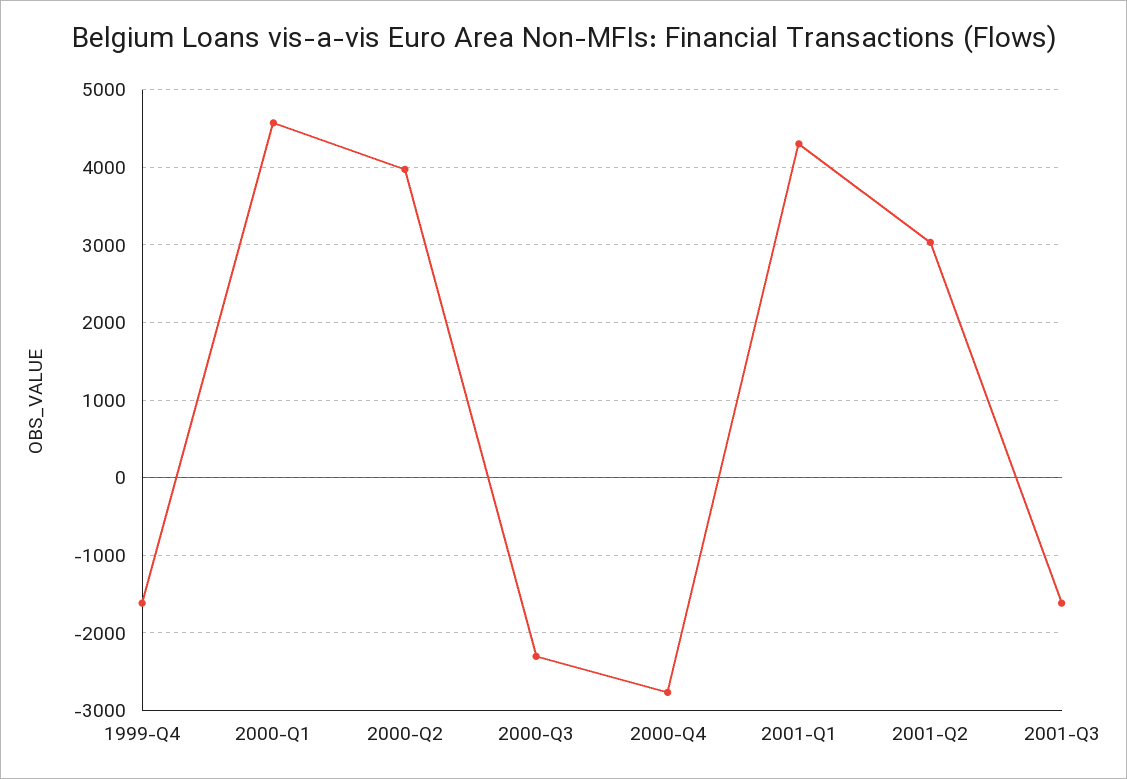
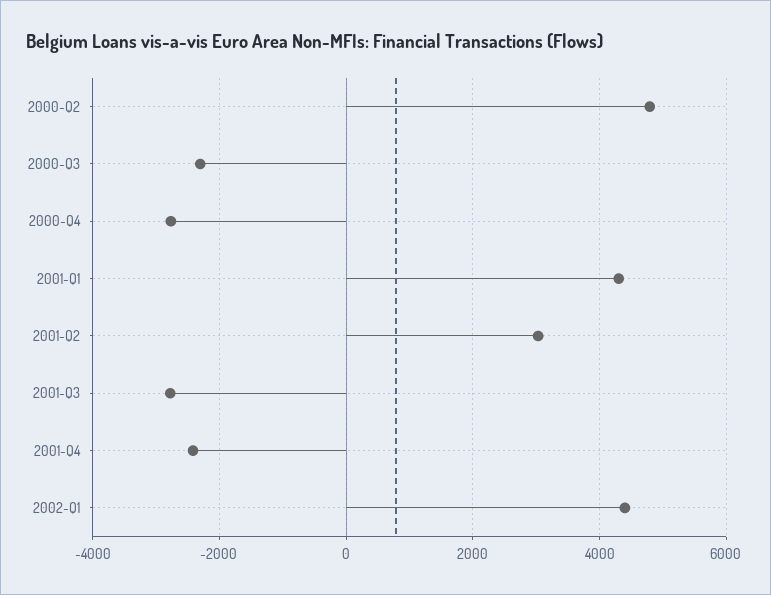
1999-Q4: -1600 -> none
2000-Q1: 4600 -> none
2000-Q2: 4000 -> 4800
2001-Q3: -1600 -> -2800
2001-Q4: none -> -2400
2002-Q1: none -> 4400

